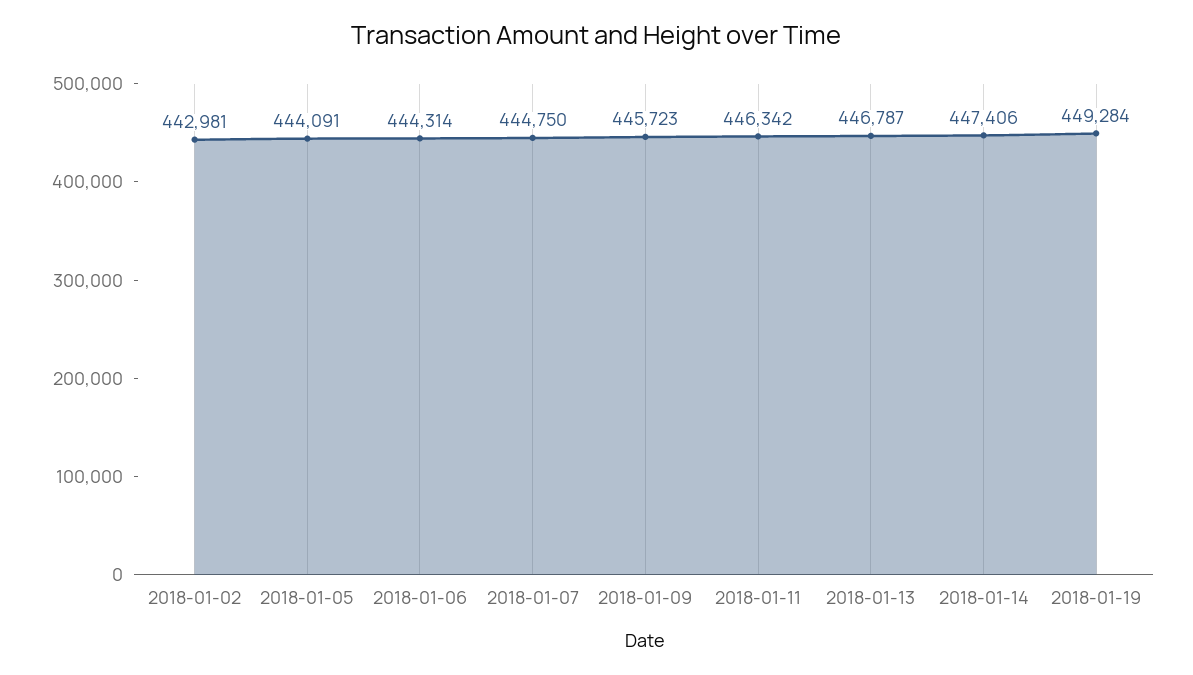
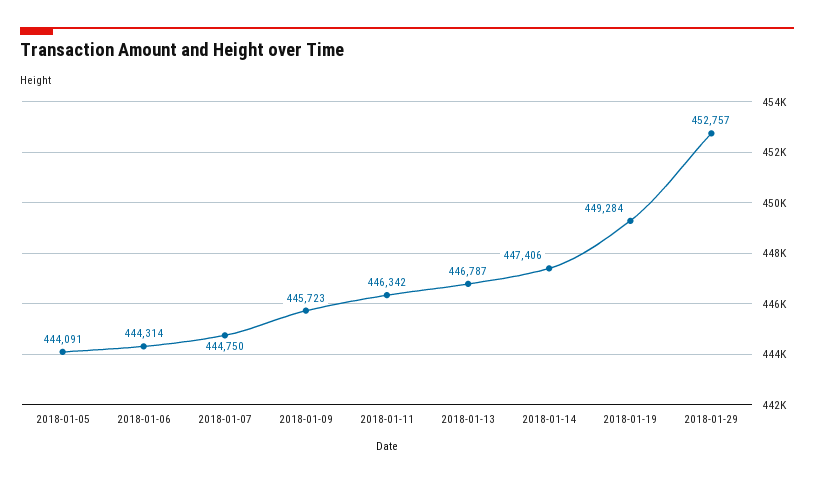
2018-01-02: 442981 -> none
2018-01-29: none -> 452757

